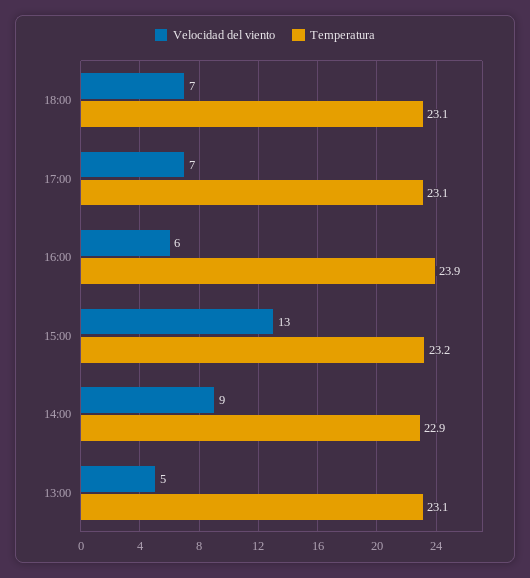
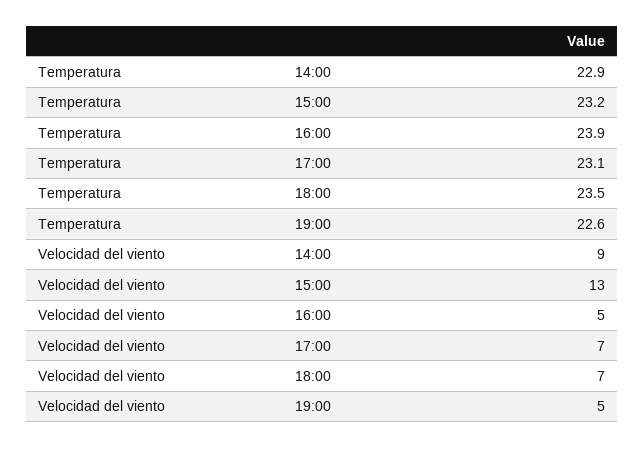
Temperatura, 18:00: 23.1 -> 23.5
Velocidad del viento, 16:00: 6 -> 5
Velocidad del viento, 13:00: 5 -> none
Temperatura, 13:00: 23.1 -> none
Temperatura, 19:00: none -> 22.6
Velocidad del viento, 19:00: none -> 5

